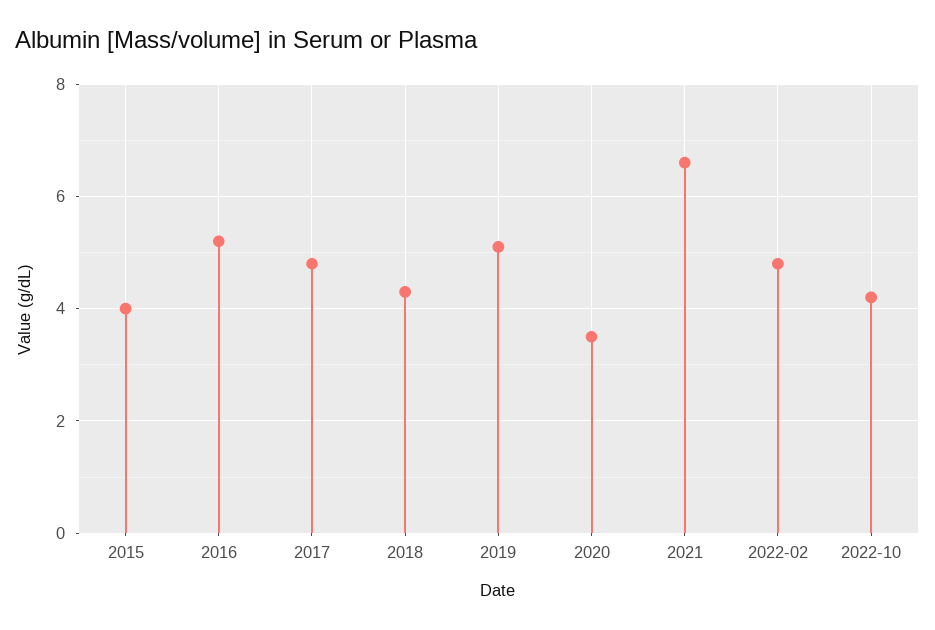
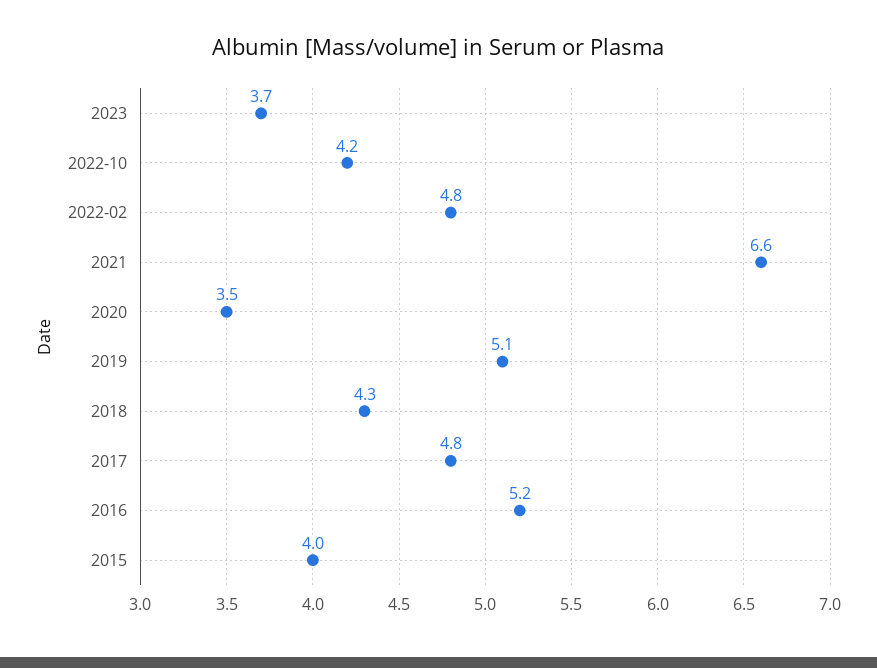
2023: none -> 3.7

